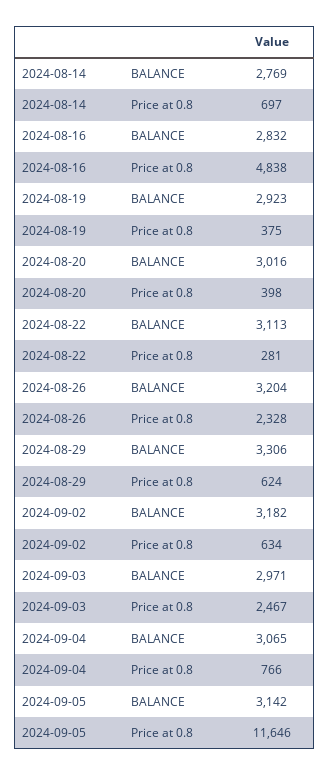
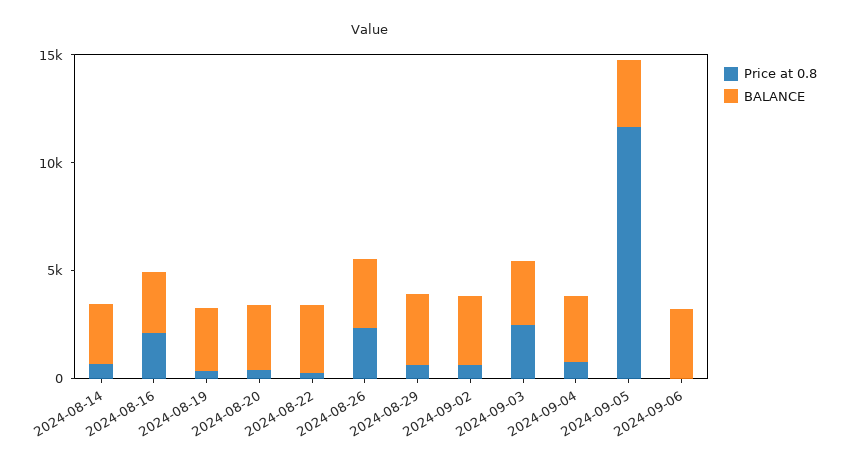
Price at 0.8, 2024-08-16: 4838 -> 2000
Price at 0.8, 2024-09-06: none -> 0
BALANCE, 2024-09-06: none -> 3000

